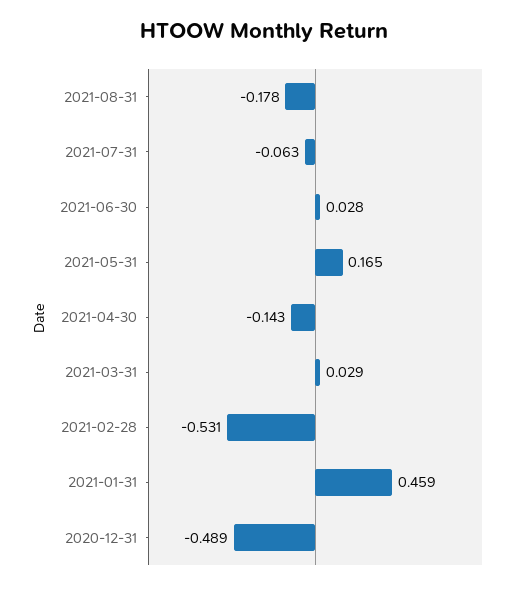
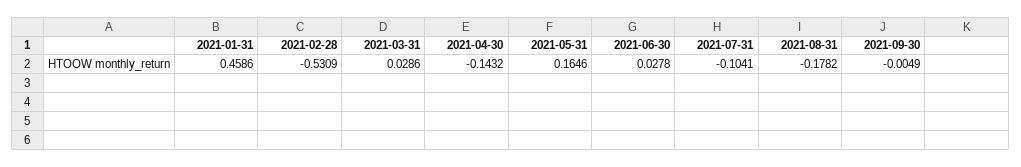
2021-07-31: -0.063 -> -0.1041
2020-12-31: -0.489 -> none
2021-09-30: none -> -0.0049

